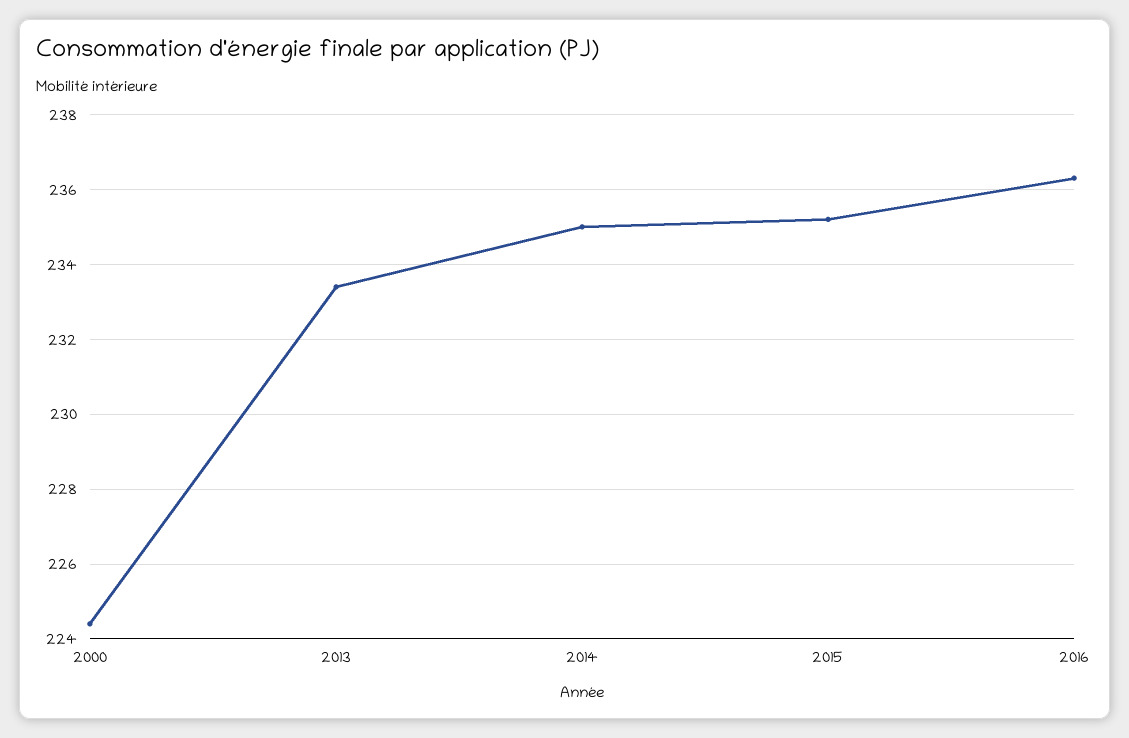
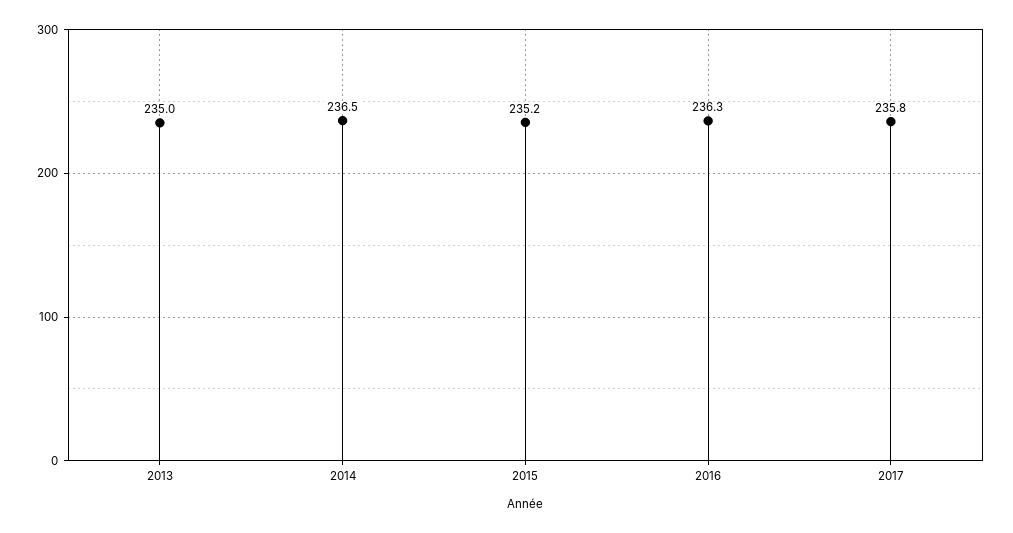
2000: 224.5 -> none
2013: 233.5 -> 235
2014: 235 -> 236.5
2017: none -> 235.8

